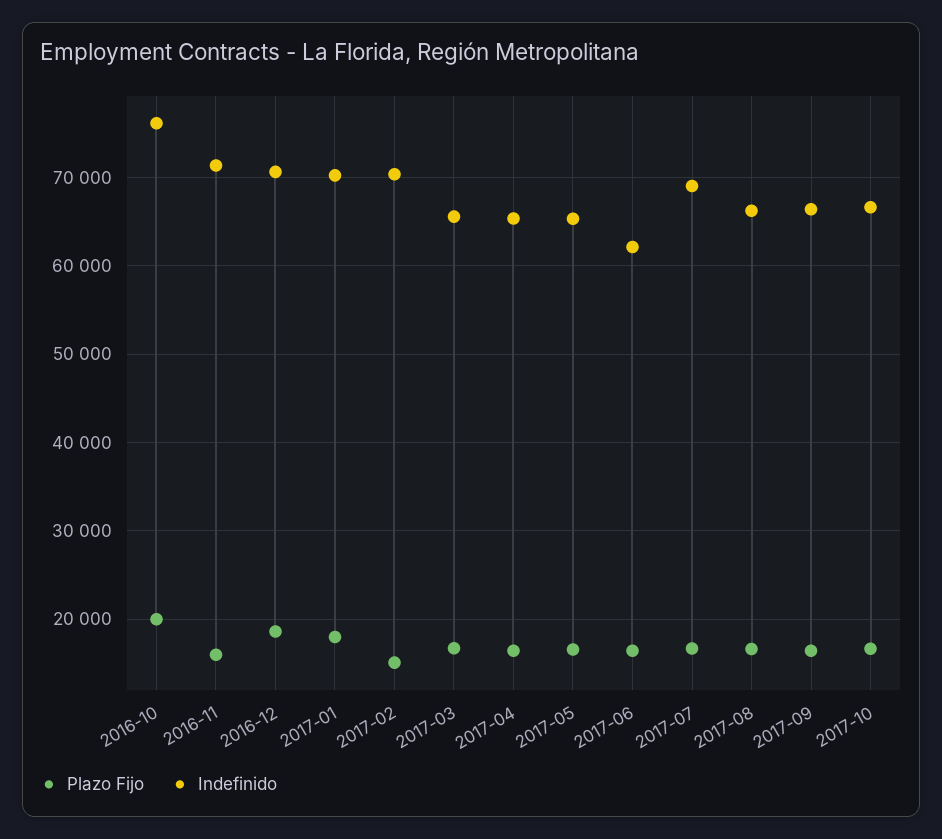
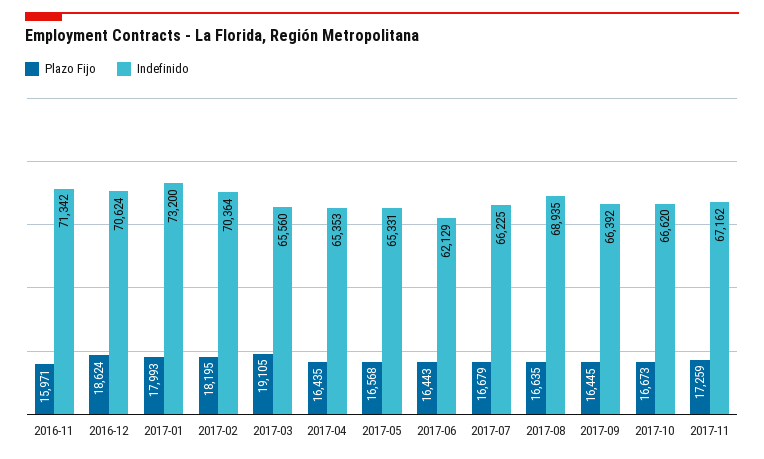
Plazo Fijo, 2016-10: 20000 -> none
Indefinido, 2016-10: 76000 -> none
Indefinido, 2017-01: 70000 -> 73200
Plazo Fijo, 2017-02: 15000 -> 18195
Plazo Fijo, 2017-03: 17000 -> 19105
Indefinido, 2017-07: 69000 -> 66225
Indefinido, 2017-08: 66000 -> 68935
Plazo Fijo, 2017-11: none -> 17259
Indefinido, 2017-11: none -> 67162

